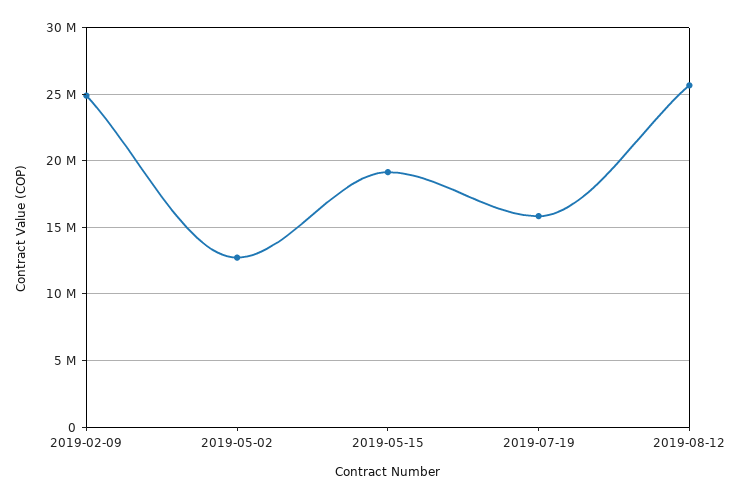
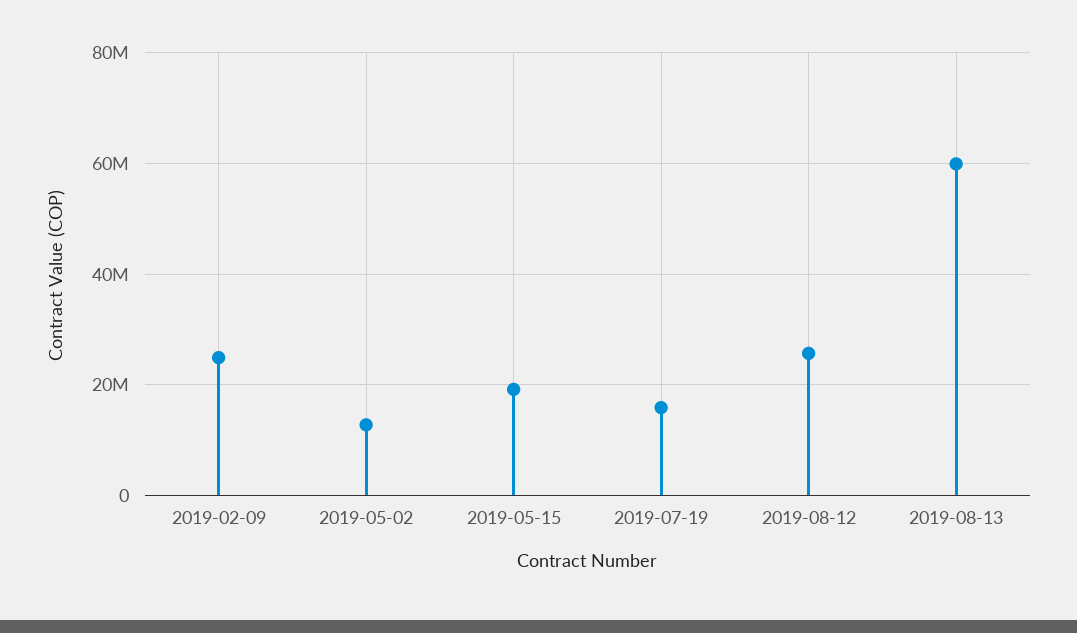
2019-08-13: none -> 60000000

